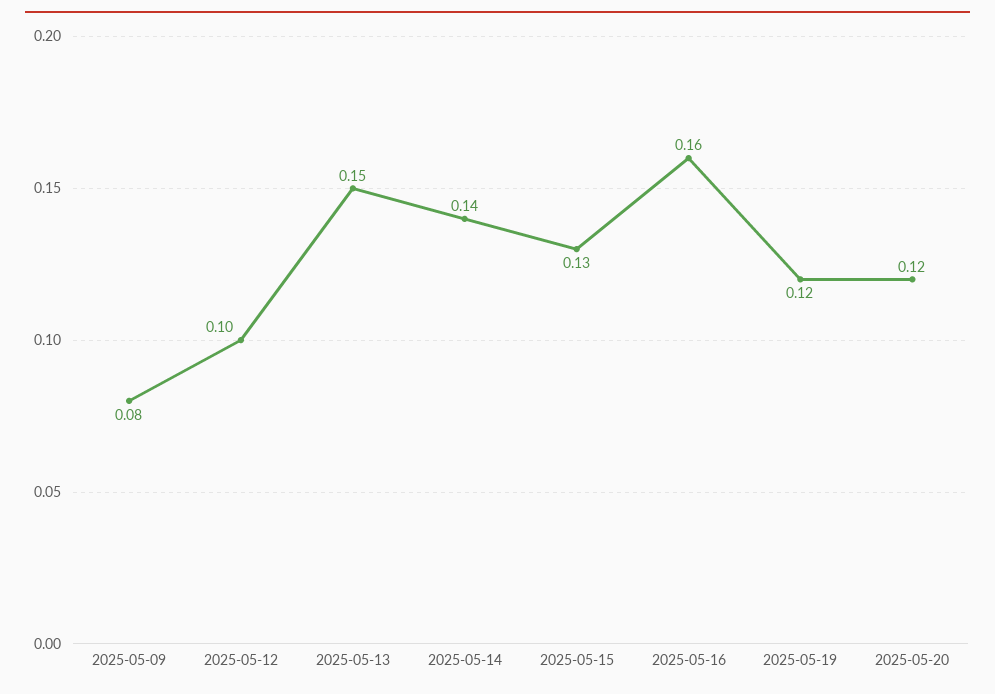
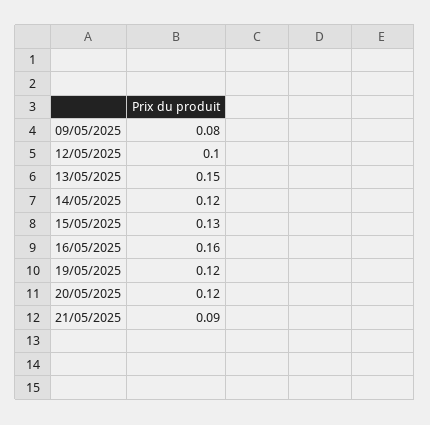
2025-05-14: 0.14 -> 0.12
21/05/2025: none -> 0.09

